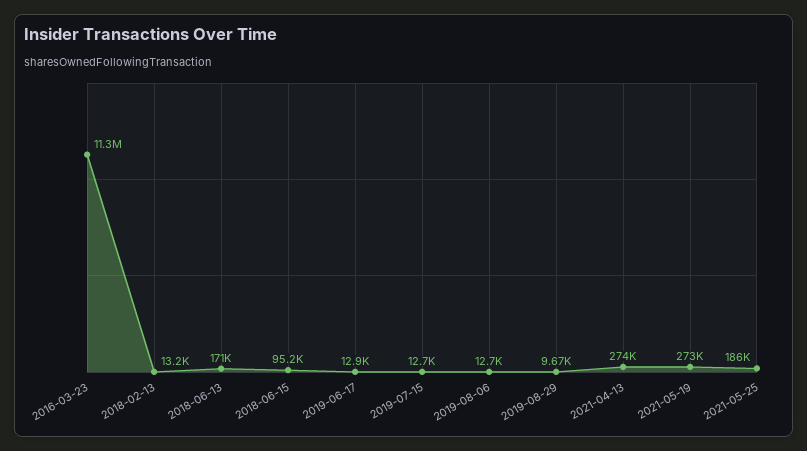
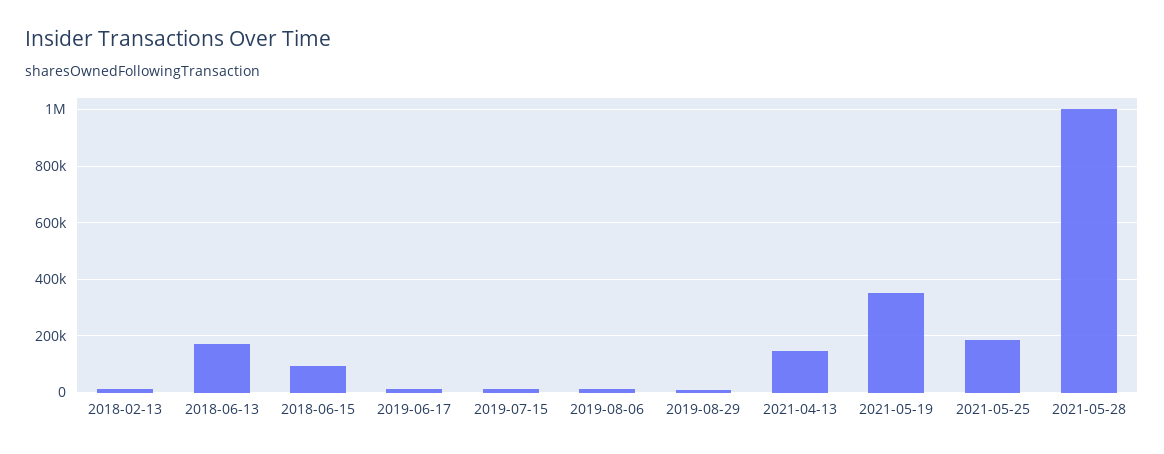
2016-03-23: 11300000 -> none
2021-04-13: 274000 -> 150000
2021-05-19: 273000 -> 350000
2021-05-28: none -> 1000000

